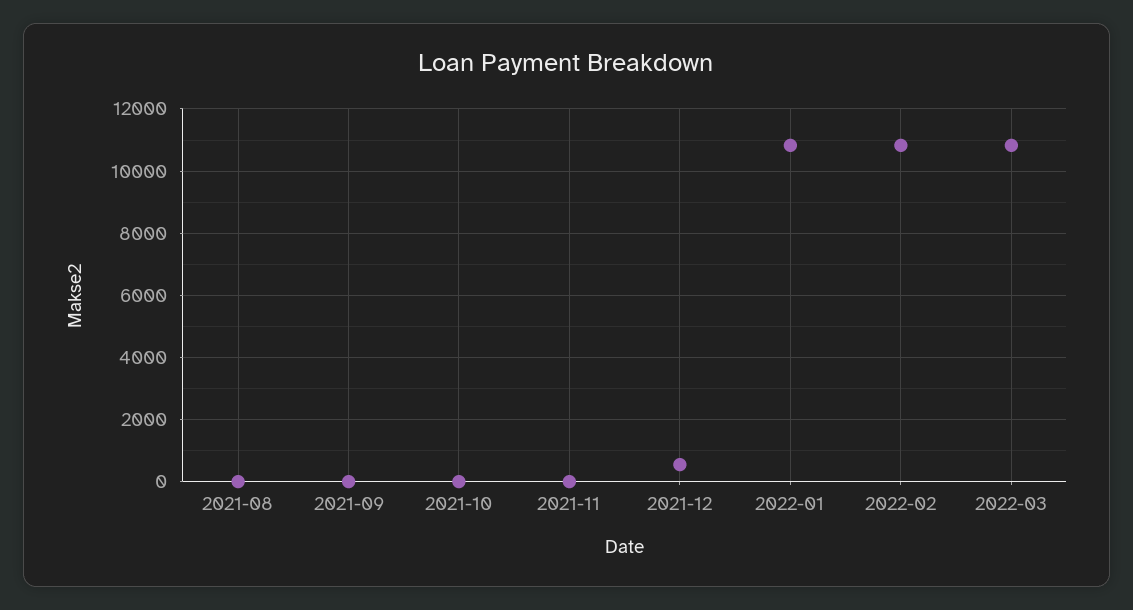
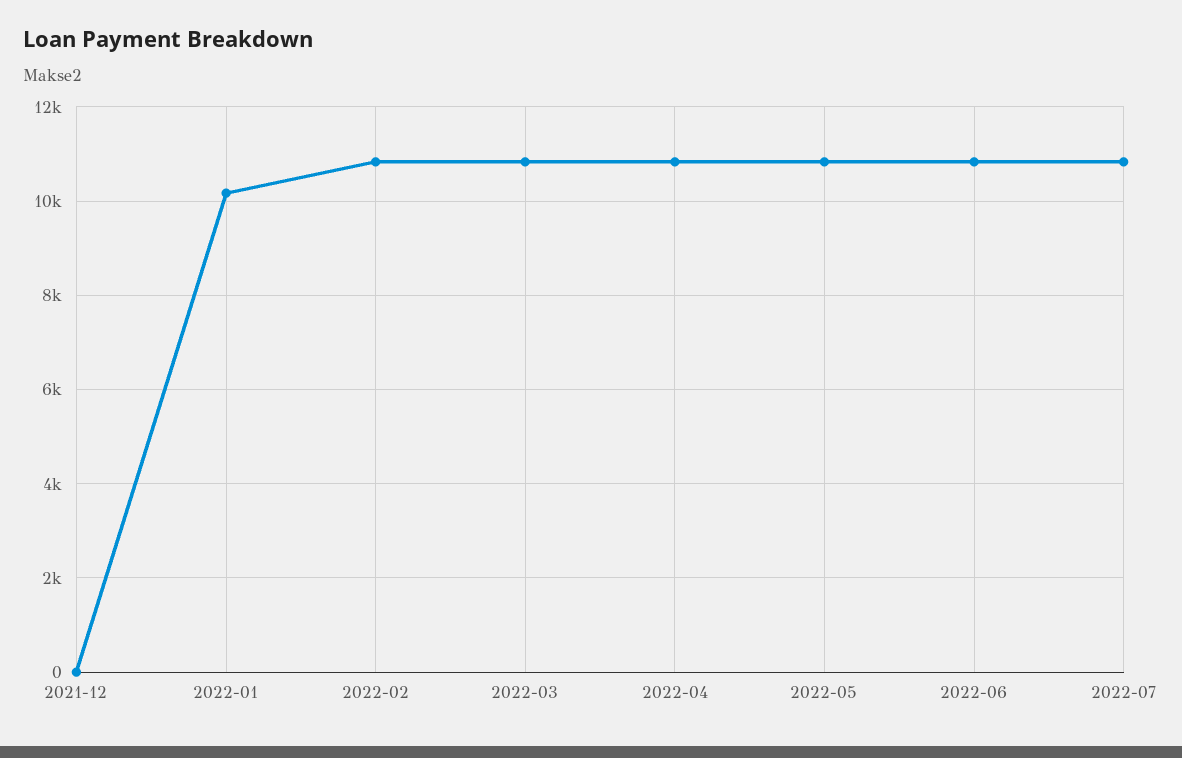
2021-08: 0 -> none
2021-09: 0 -> none
2021-10: 0 -> none
2021-11: 0 -> none
2021-12: 600 -> 0
2022-01: 10800 -> 10200
2022-04: none -> 10800
2022-05: none -> 10800
2022-06: none -> 10800
2022-07: none -> 10800

